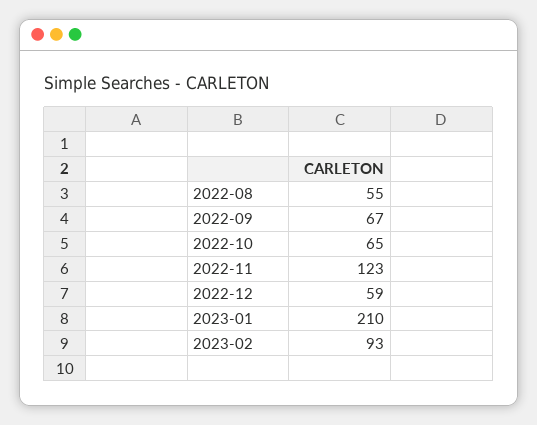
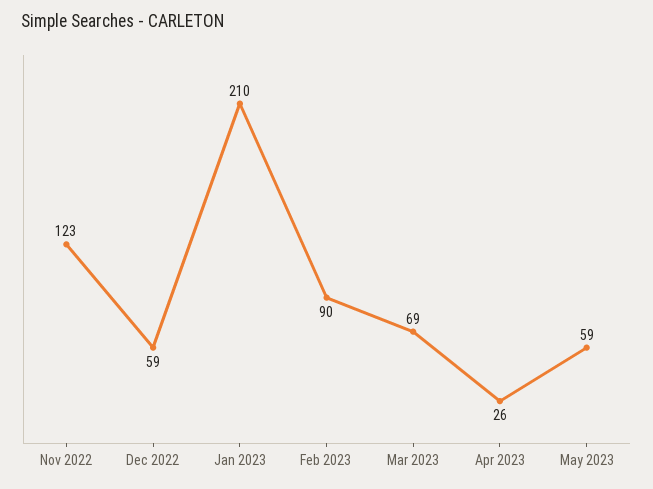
2022-08: 55 -> none
2022-09: 67 -> none
2022-10: 65 -> none
2023-02: 93 -> 90
Mar 2023: none -> 69
Apr 2023: none -> 26
May 2023: none -> 59

